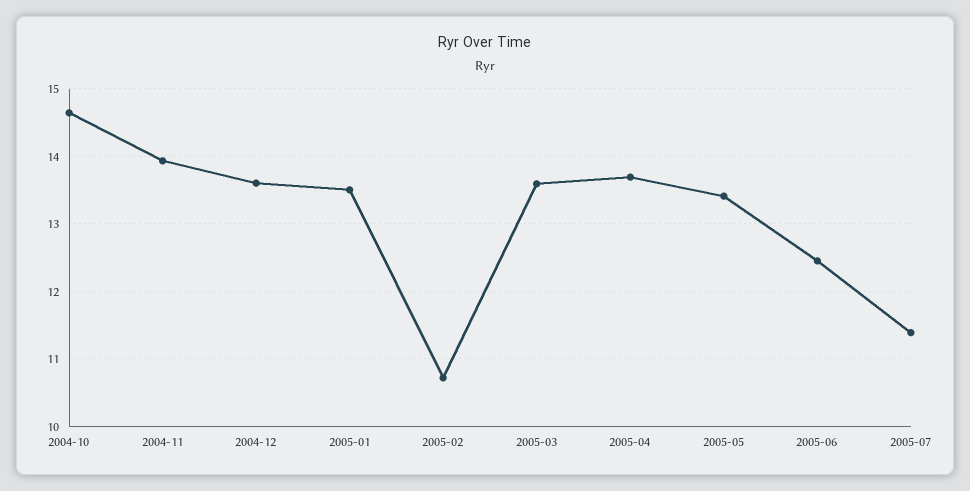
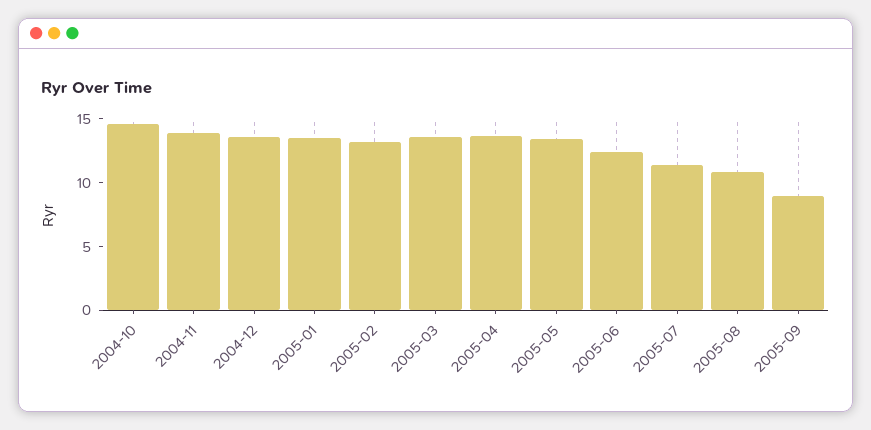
2005-02: 10.7 -> 13
2005-08: none -> 11
2005-09: none -> 9

